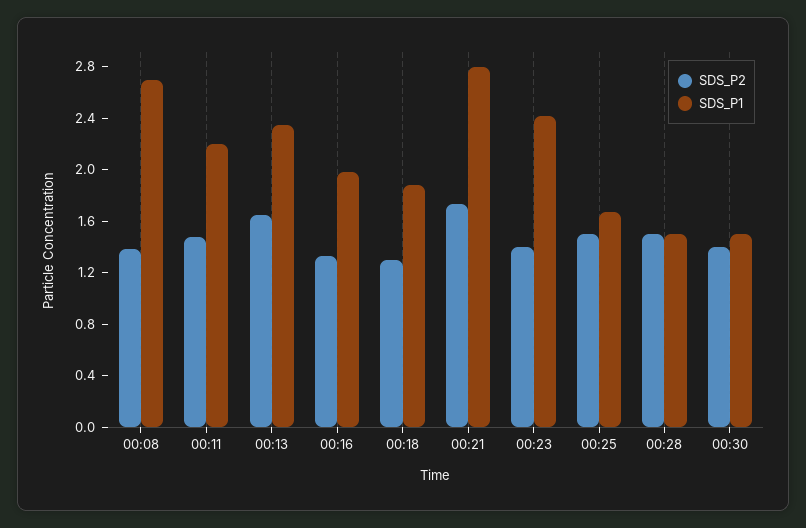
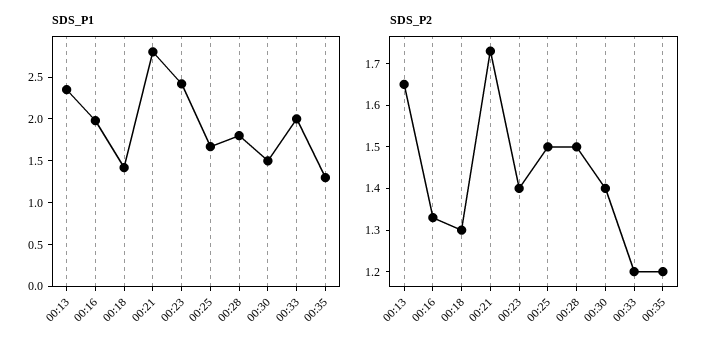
SDS_P2, 00:08: 1.4 -> none
SDS_P1, 00:08: 2.7 -> none
SDS_P2, 00:11: 1.5 -> none
SDS_P1, 00:11: 2.2 -> none
SDS_P1, 00:18: 1.9 -> 1.4
SDS_P1, 00:28: 1.5 -> 1.8
SDS_P1, 00:33: none -> 2
SDS_P1, 00:35: none -> 1.3
SDS_P2, 00:33: none -> 1.2
SDS_P2, 00:35: none -> 1.2

